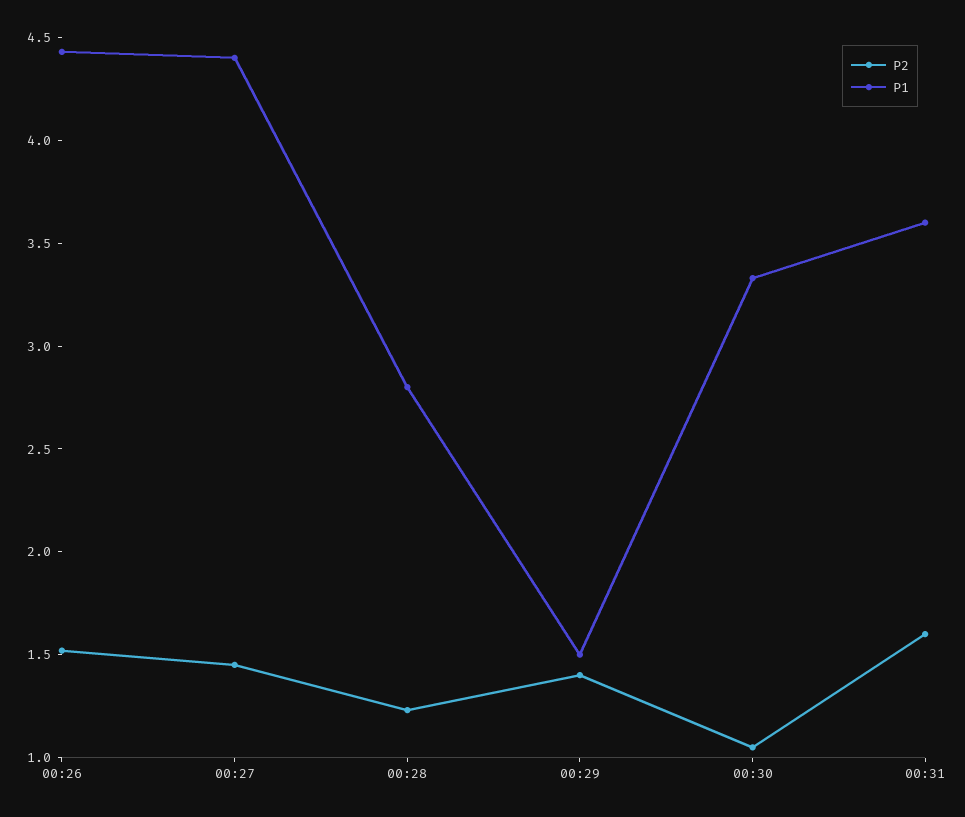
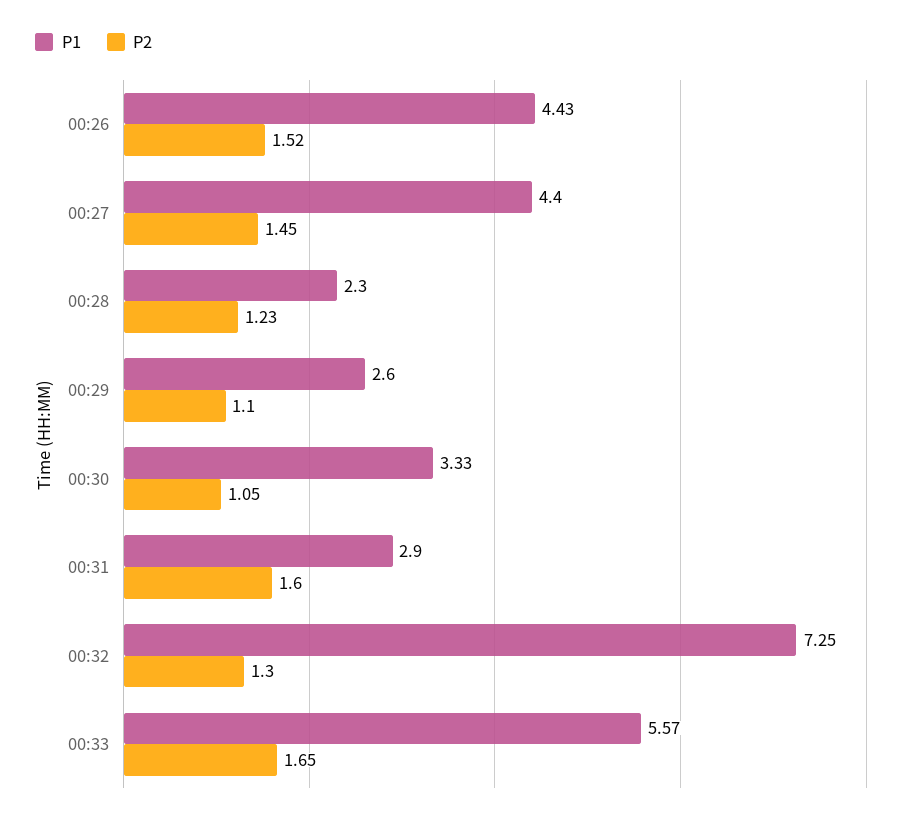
P1, 00:28: 2.8 -> 2.3
P2, 00:29: 1.4 -> 1.1
P1, 00:29: 1.5 -> 2.6
P1, 00:31: 3.6 -> 2.9
P1, 00:32: none -> 7.25
P2, 00:32: none -> 1.3
P1, 00:33: none -> 5.57
P2, 00:33: none -> 1.65

